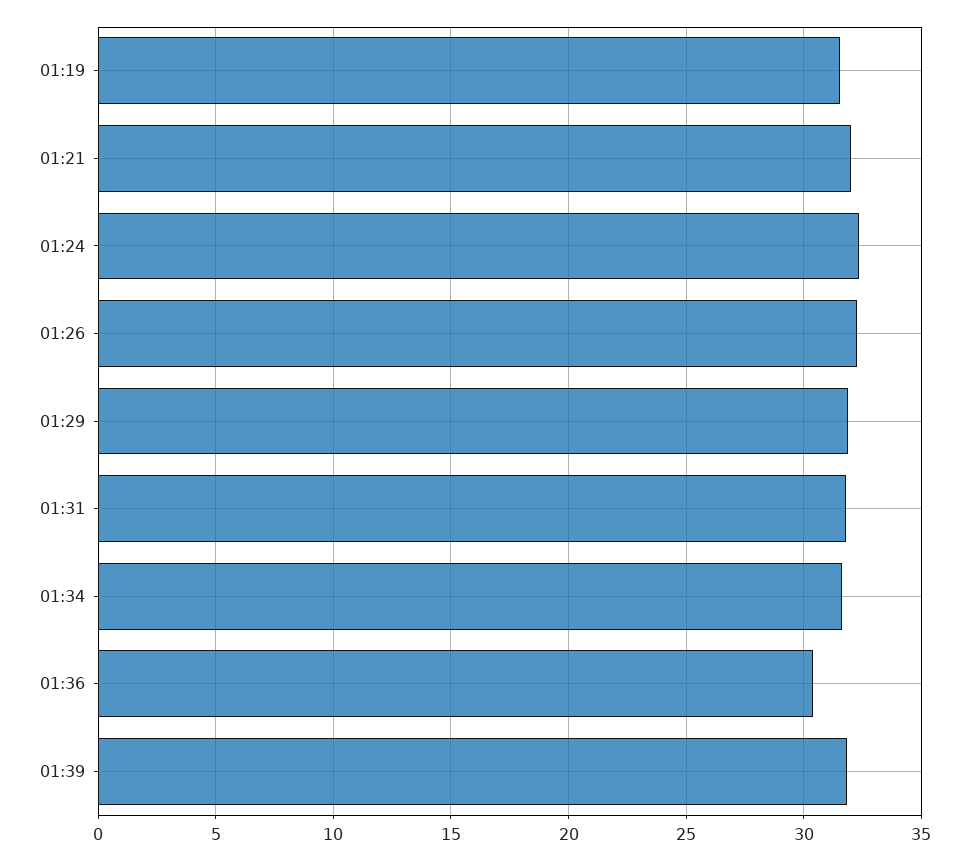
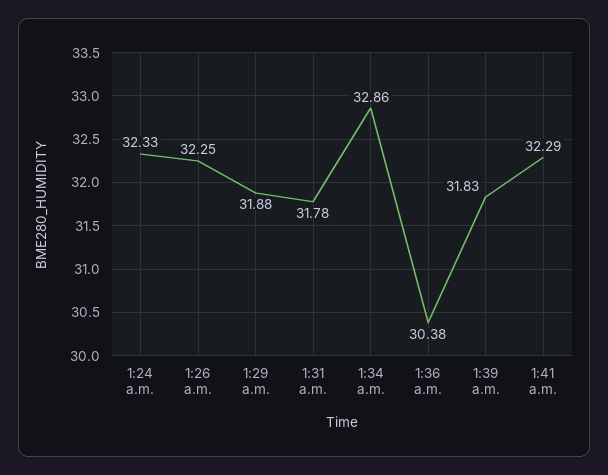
01:19: 31.5 -> none
01:21: 32 -> none
01:34: 31.5 -> 32.86
1:41 a.m.: none -> 32.29

